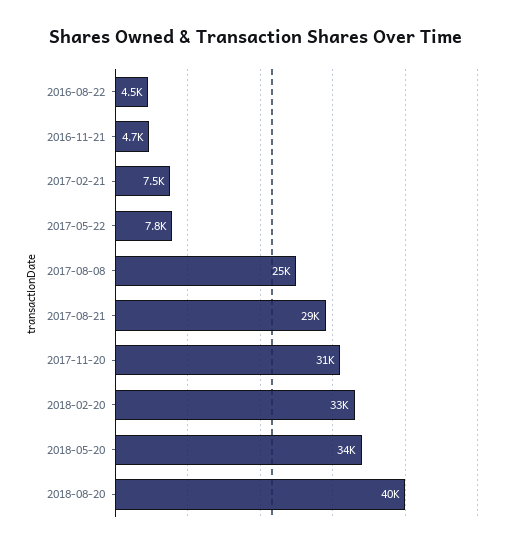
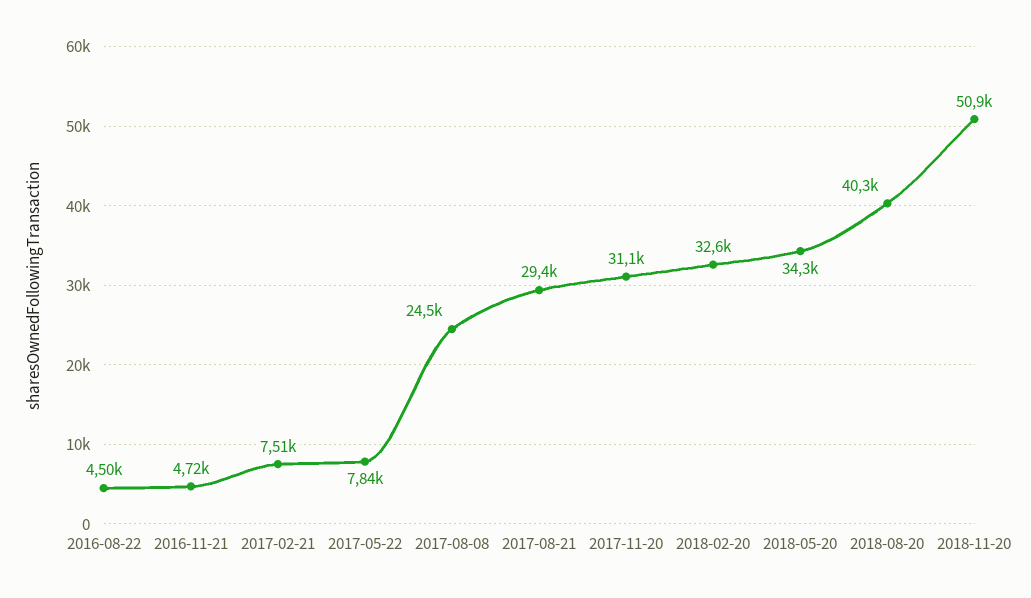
2018-11-20: none -> 50900

